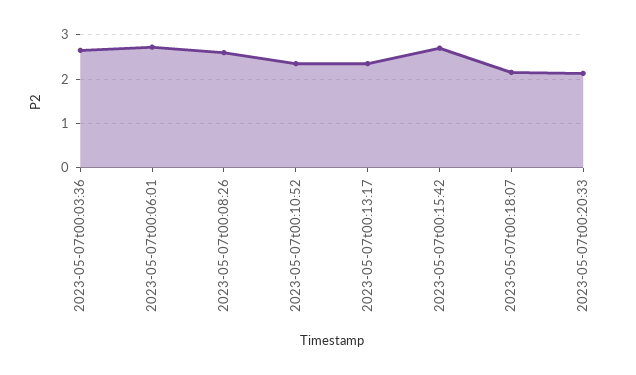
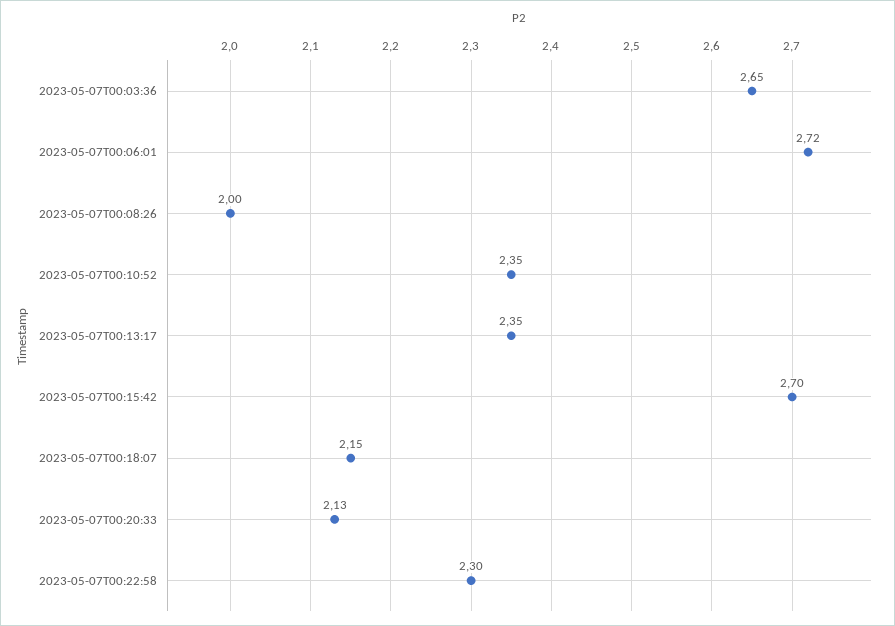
2023-05-07t00:08:26: 2.6 -> 2
2023-05-07T00:22:58: none -> 2.3

